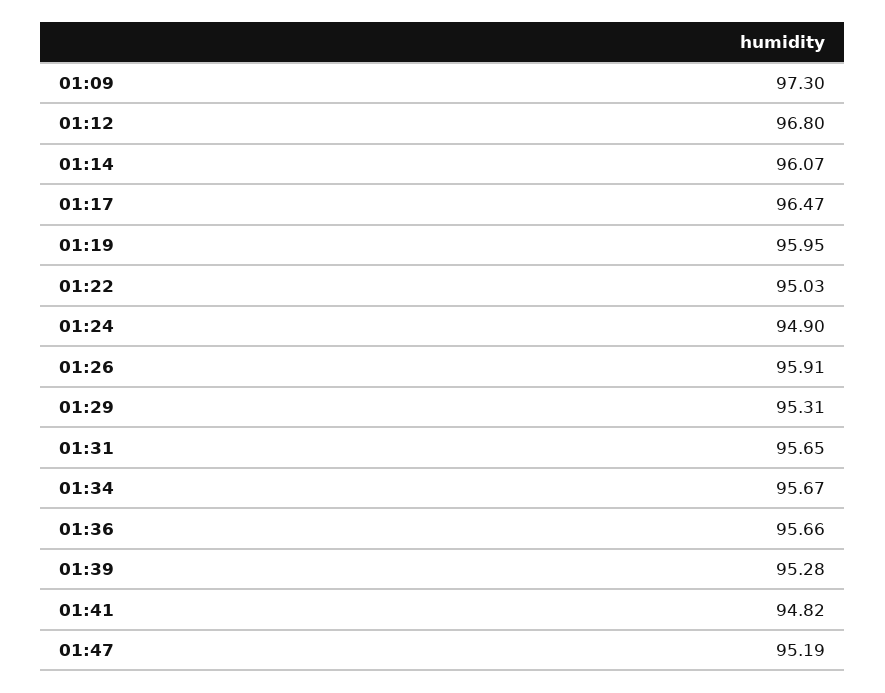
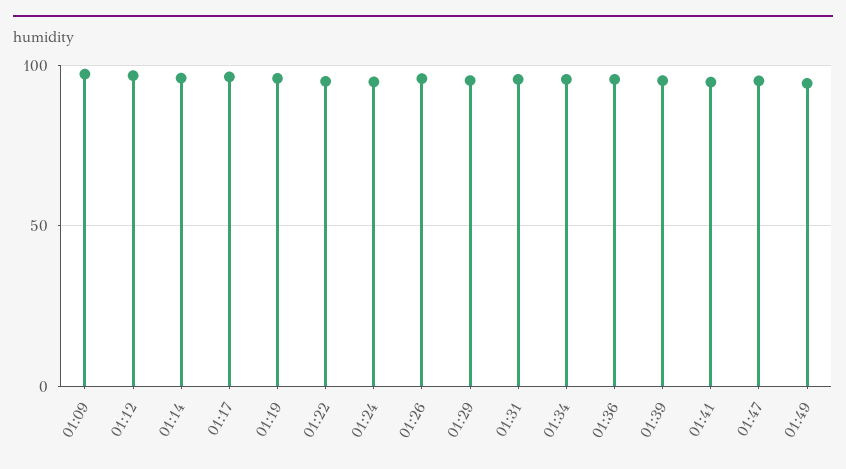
01:49: none -> 95

